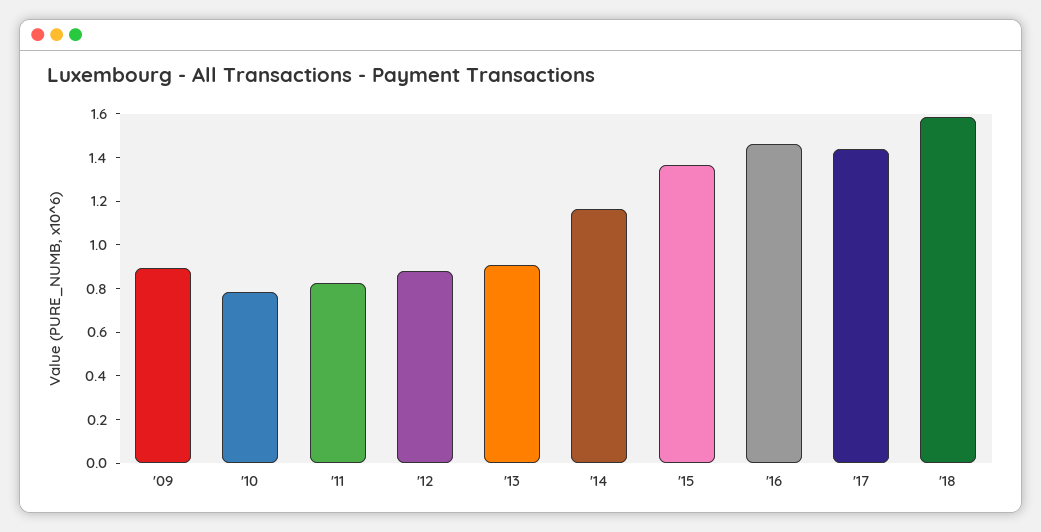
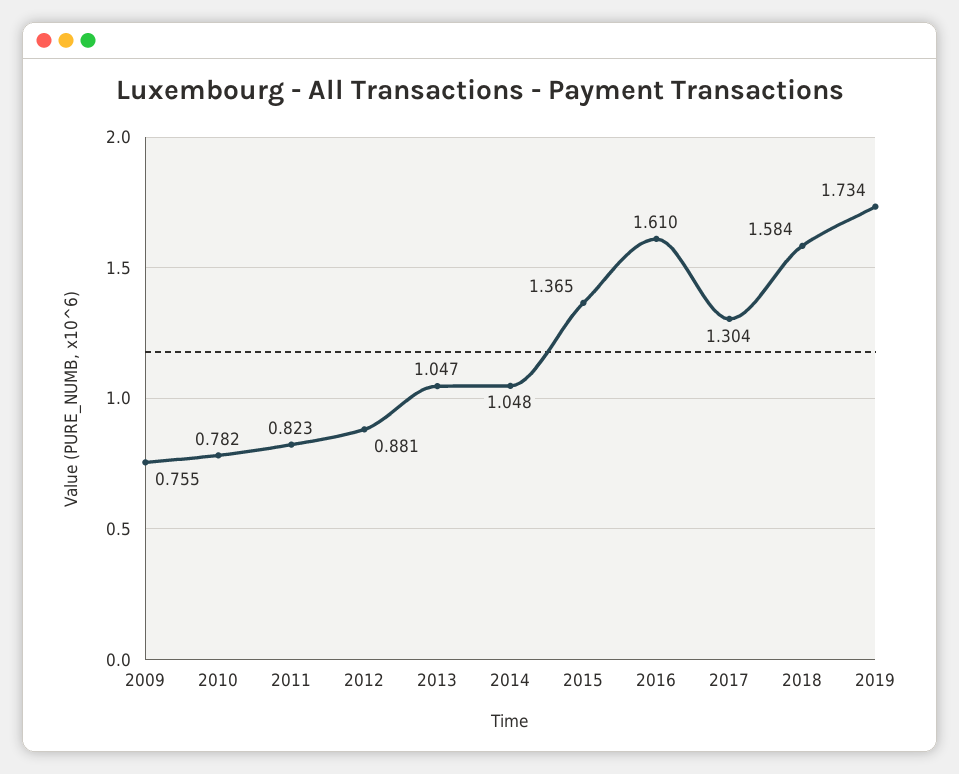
'09: 0.9 -> 0.755
'13: 0.9 -> 1.047
'14: 1.15 -> 1.048
'16: 1.45 -> 1.61
'17: 1.45 -> 1.304
2019: none -> 1.734

